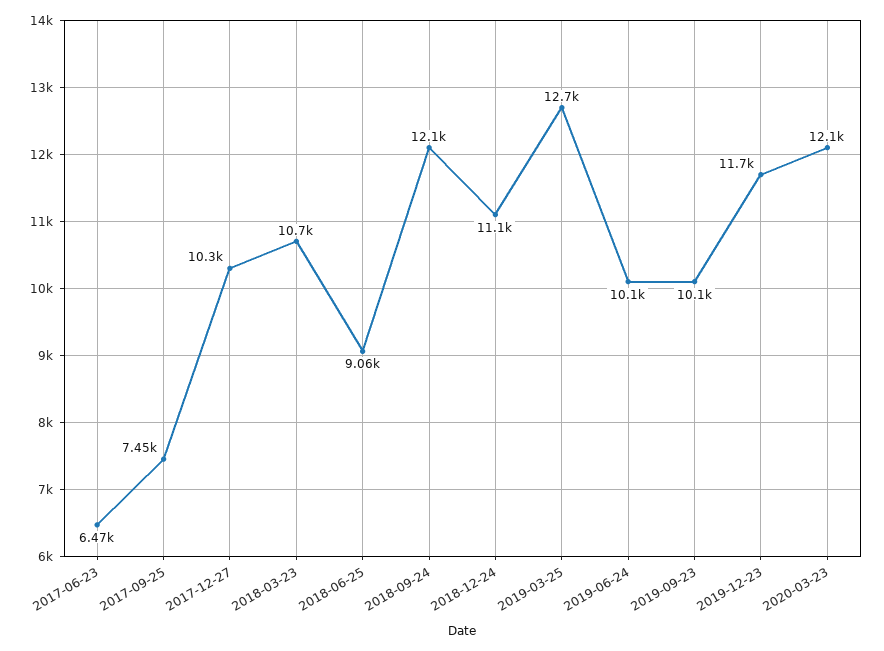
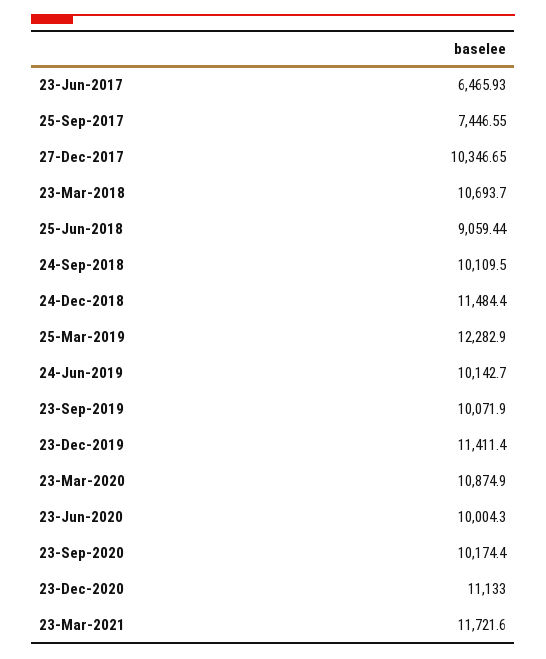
2018-09-24: 12100 -> 10109.5
2018-12-24: 11100 -> 11484.4
2019-03-25: 12700 -> 12282.9
2019-12-23: 11700 -> 11411.4
2020-03-23: 12100 -> 10874.9
23-Jun-2020: none -> 10004.3
23-Sep-2020: none -> 10174.4
23-Dec-2020: none -> 11133
23-Mar-2021: none -> 11721.6

